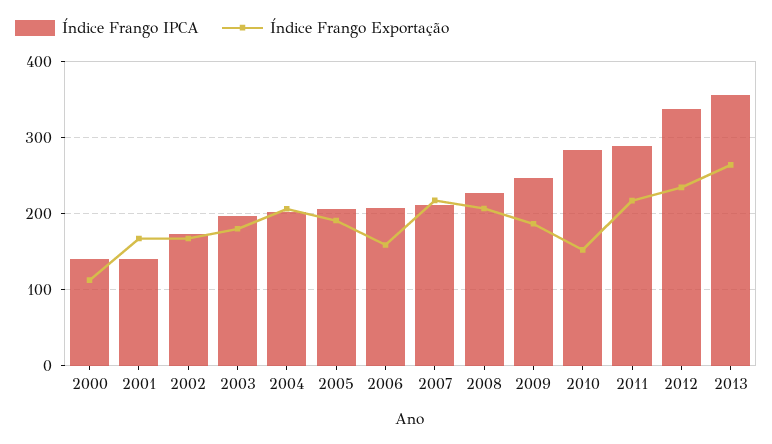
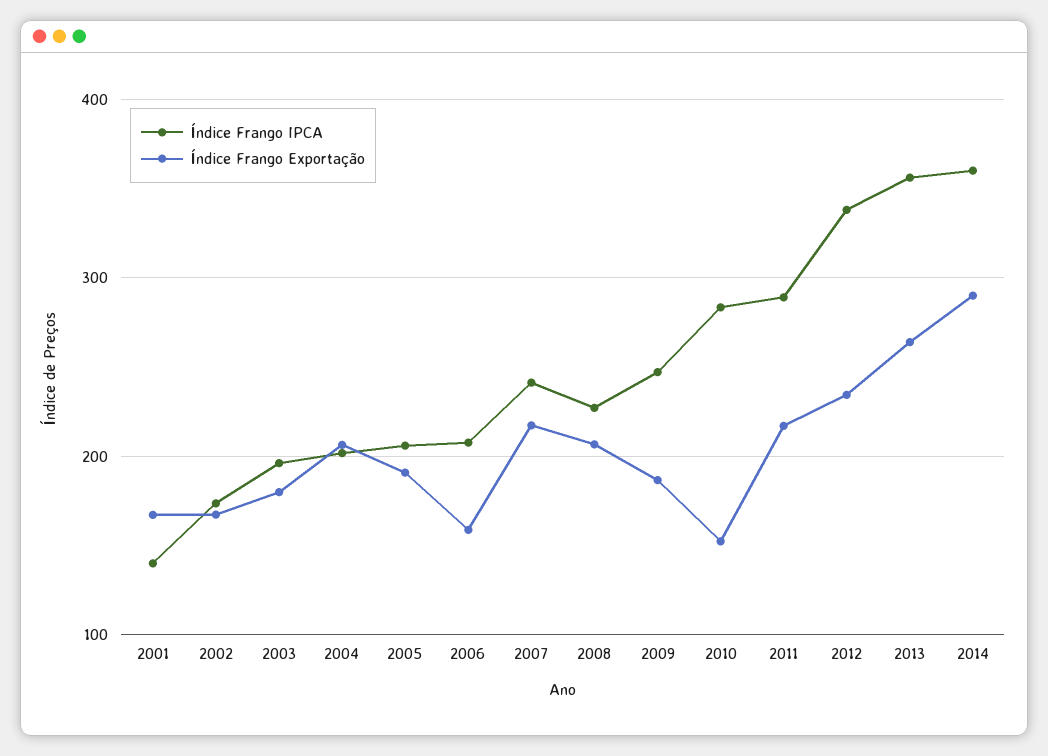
Índice Frango IPCA, 2000: 140 -> none
Índice Frango Exportação, 2000: 110 -> none
Índice Frango IPCA, 2007: 210 -> 240
Índice Frango IPCA, 2014: none -> 360
Índice Frango Exportação, 2014: none -> 290

